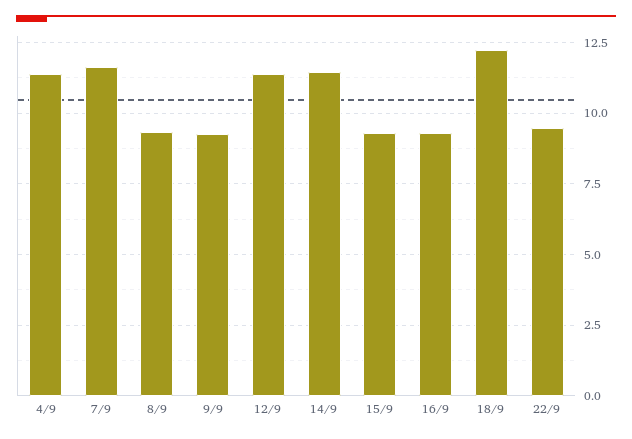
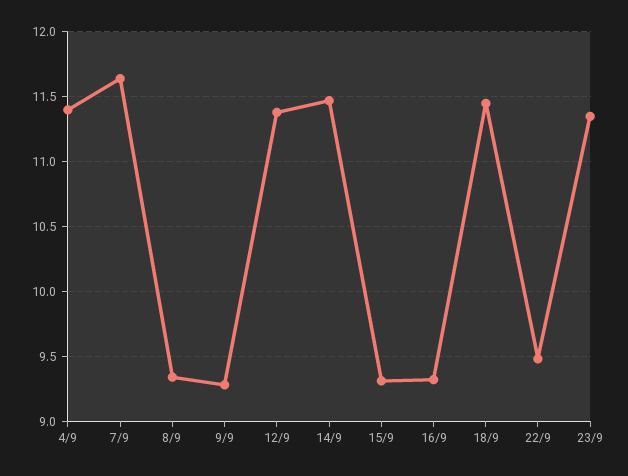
18/9: 12.25 -> 11.45
23/9: none -> 11.35

